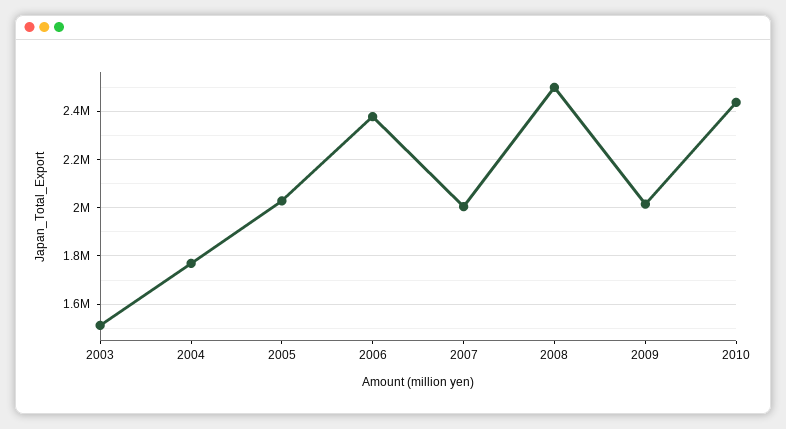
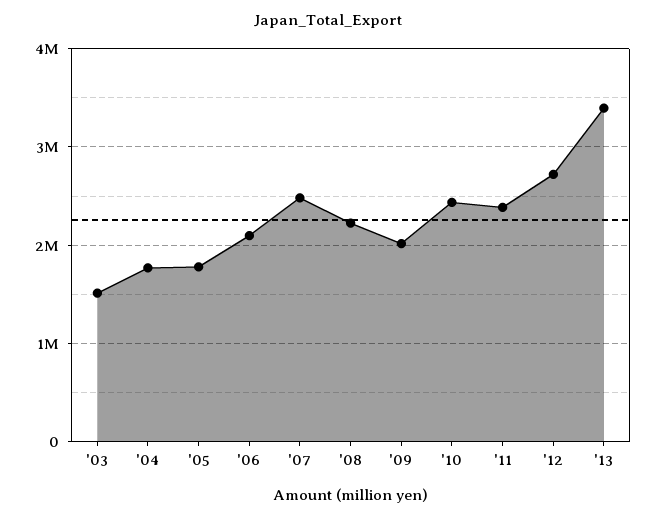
2005: 2025000 -> 1800000
2006: 2375000 -> 2100000
2007: 2000000 -> 2500000
2008: 2500000 -> 2200000
'11: none -> 2400000
'12: none -> 2700000
'13: none -> 3400000

